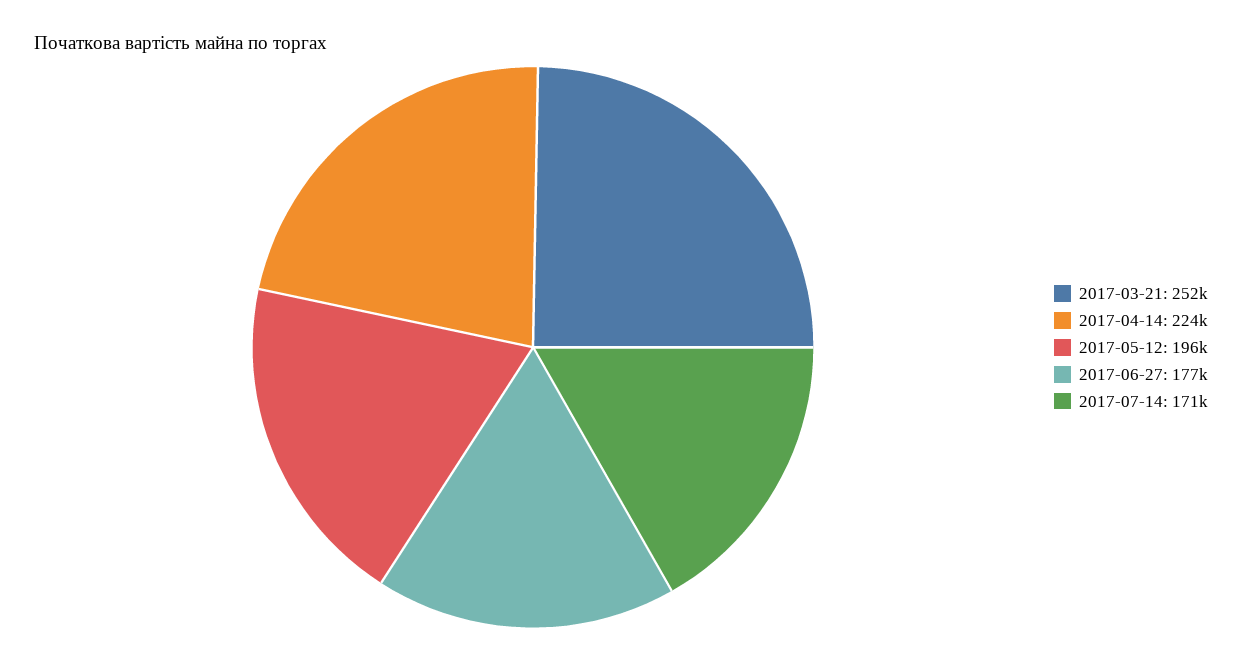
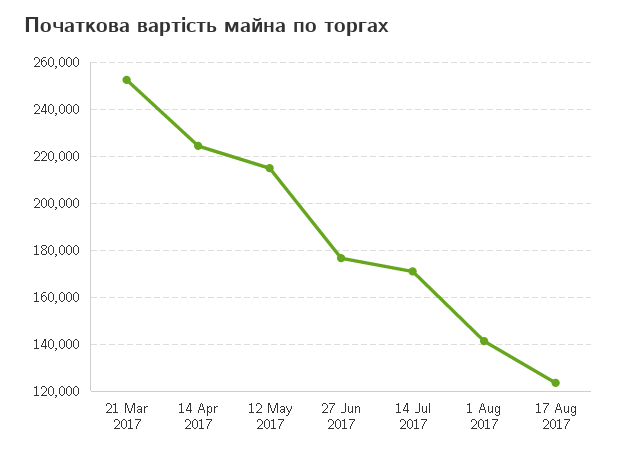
2017-05-12: 196000 -> 215000
1 Aug 2017: none -> 140000
17 Aug 2017: none -> 125000

